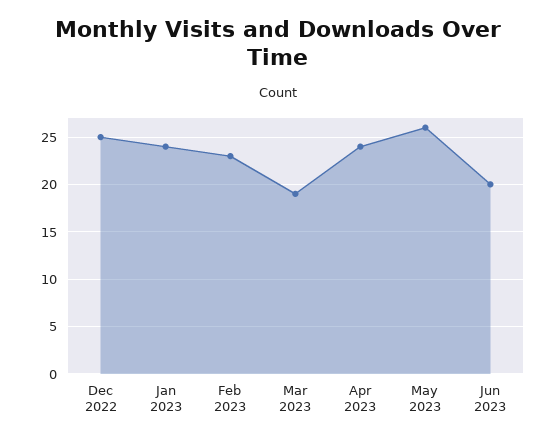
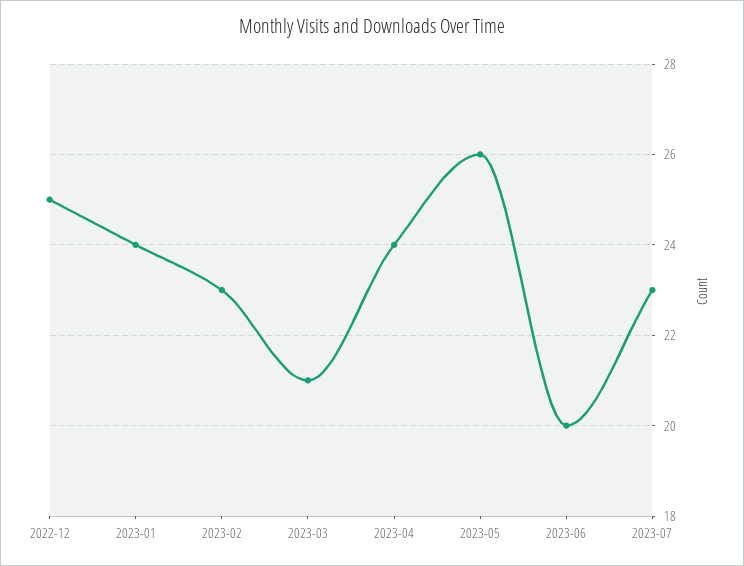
Mar 2023: 19 -> 21
2023-07: none -> 23

